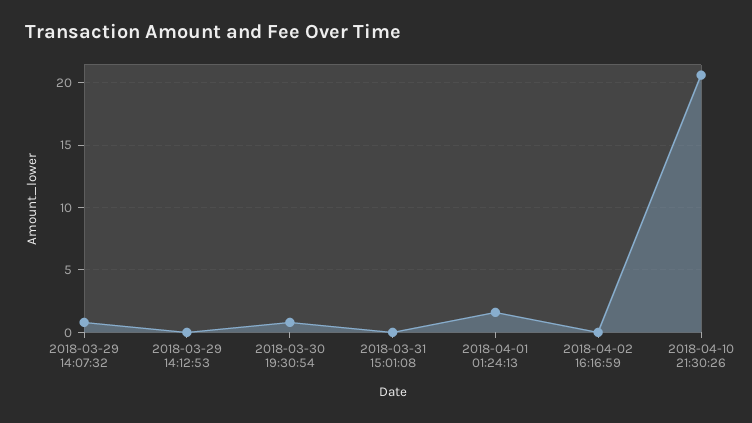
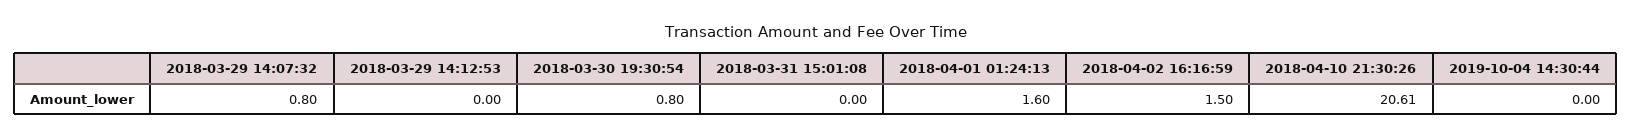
2018-04-02 16:16:59: 0 -> 1.5
2019-10-04 14:30:44: none -> 0

